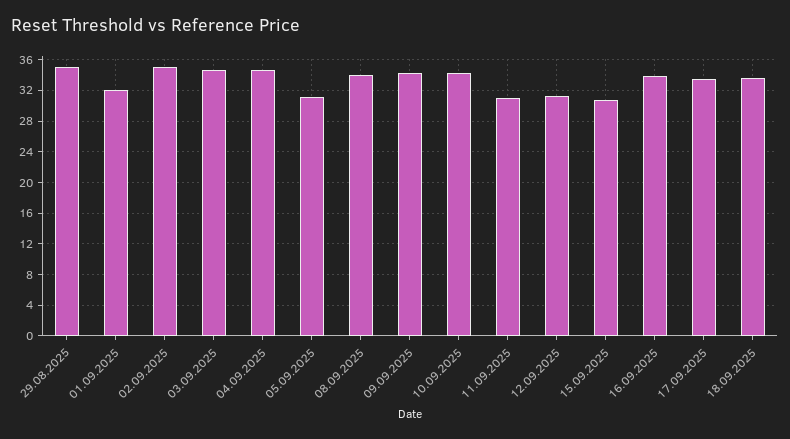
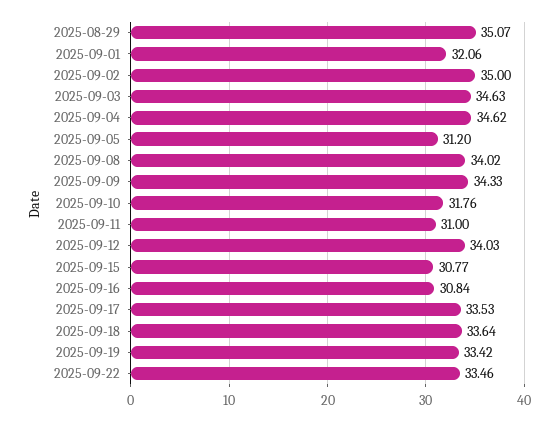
10.09.2025: 34 -> 31.76
12.09.2025: 31 -> 34.03
16.09.2025: 34 -> 30.84
2025-09-19: none -> 33.42
2025-09-22: none -> 33.46

